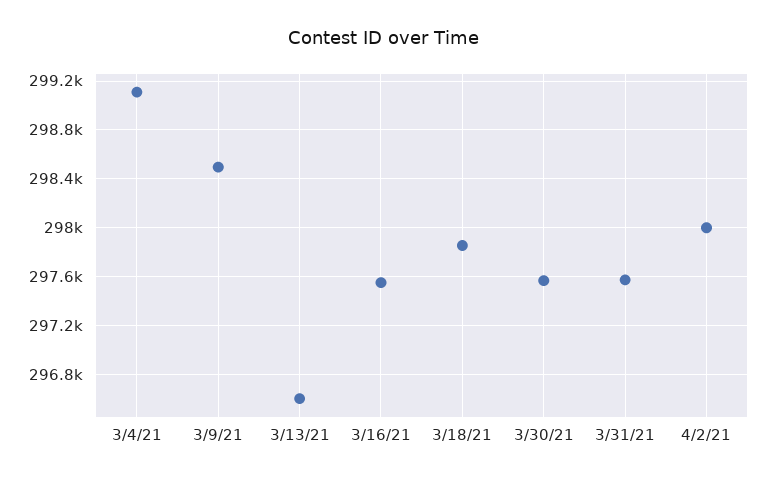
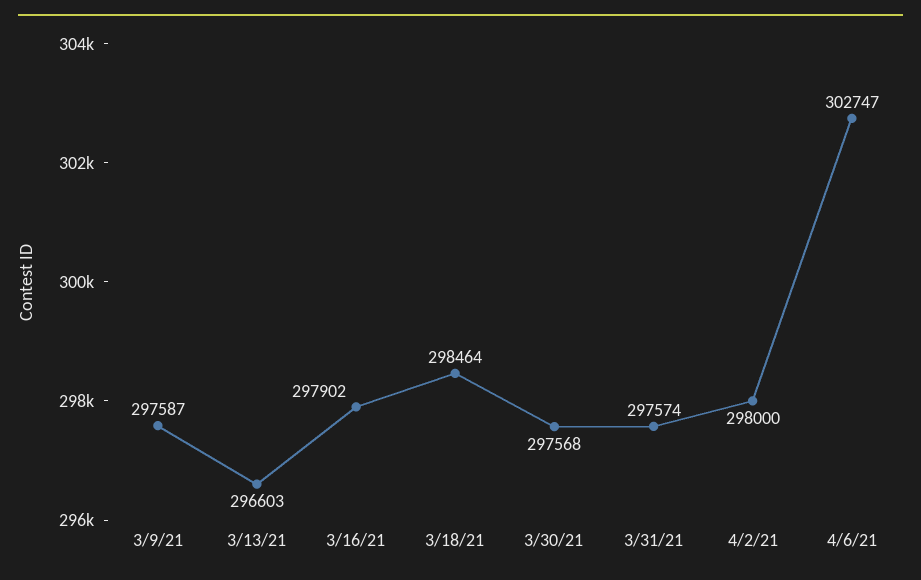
3/4/21: 299100 -> none
3/9/21: 298500 -> 297587
3/16/21: 297550 -> 297902
3/18/21: 297850 -> 298464
4/6/21: none -> 302747

